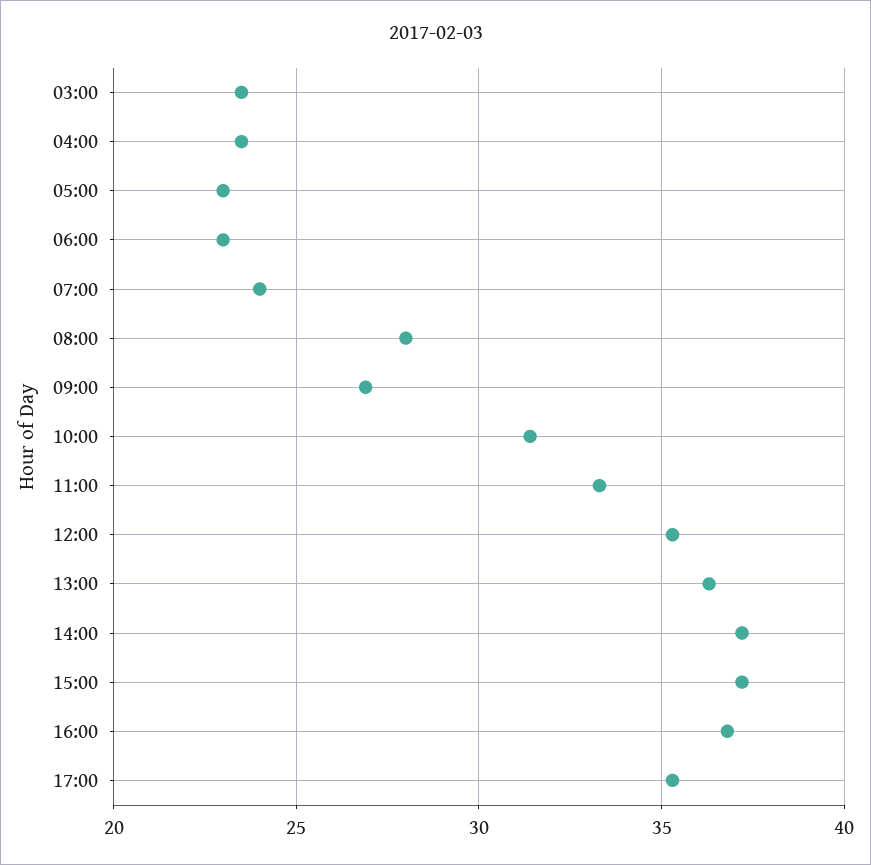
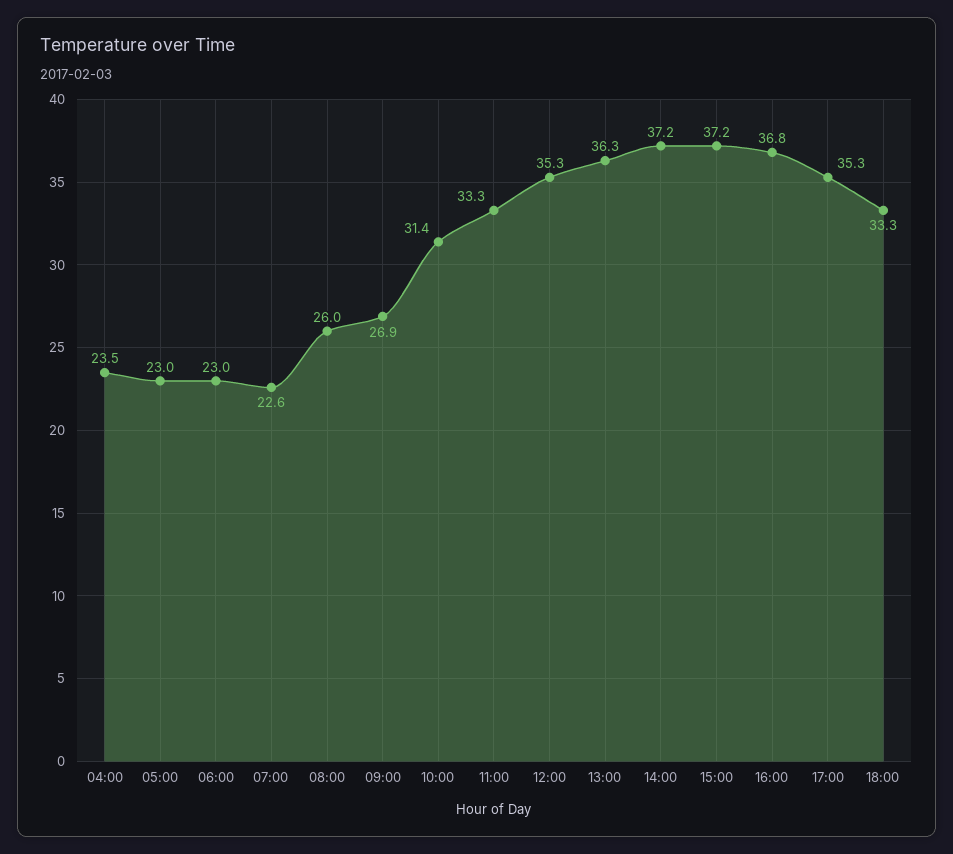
03:00: 23.5 -> none
07:00: 24 -> 22.6
08:00: 28 -> 26
18:00: none -> 33.3

